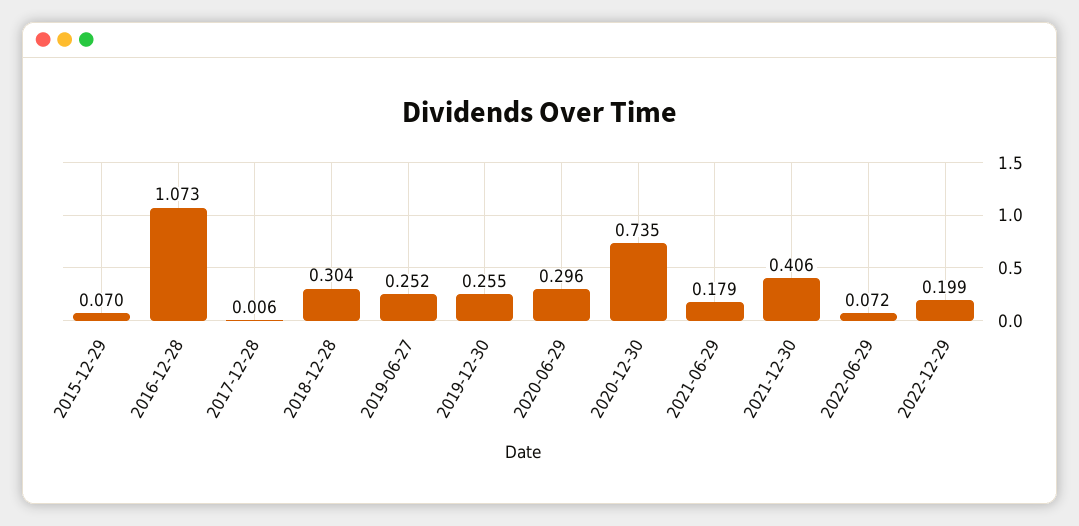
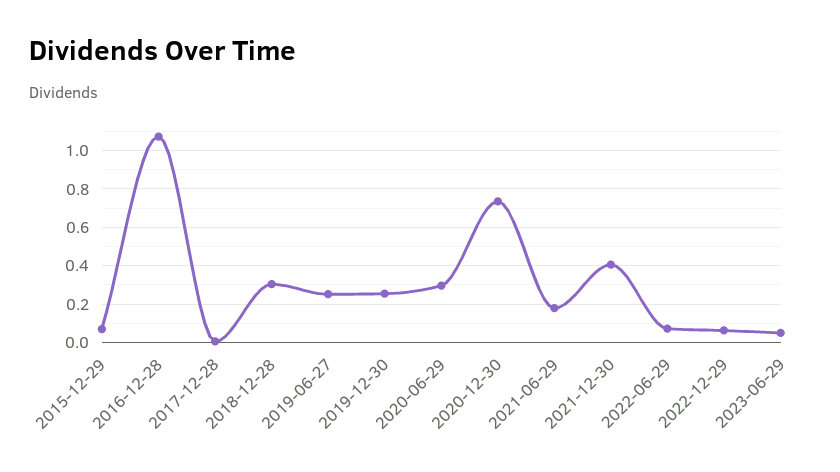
2022-12-29: 0.199 -> 0.05
2023-06-29: none -> 0.05

